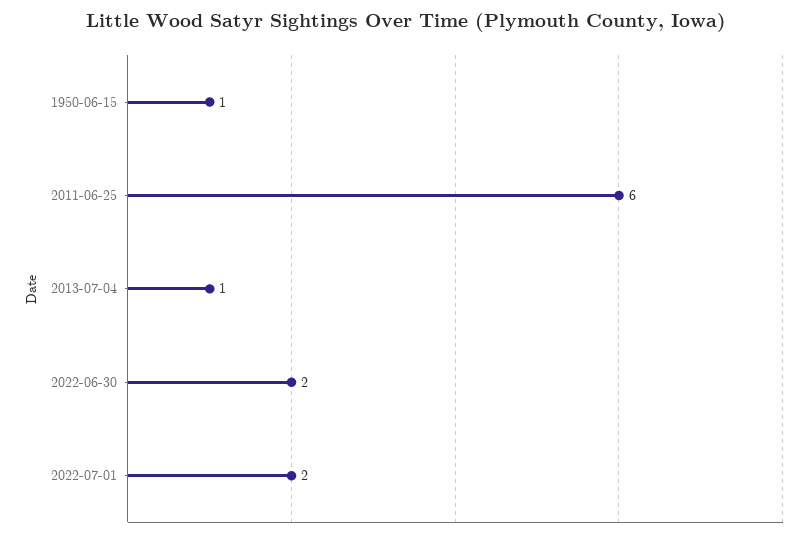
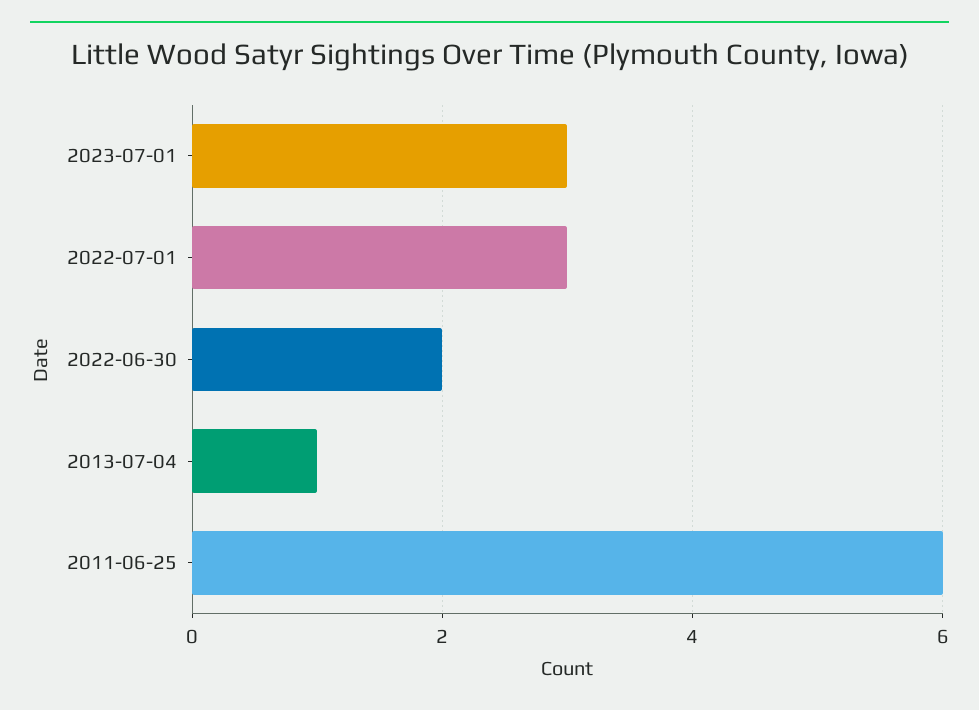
1950-06-15: 1 -> none
2022-07-01: 2 -> 3
2023-07-01: none -> 3

